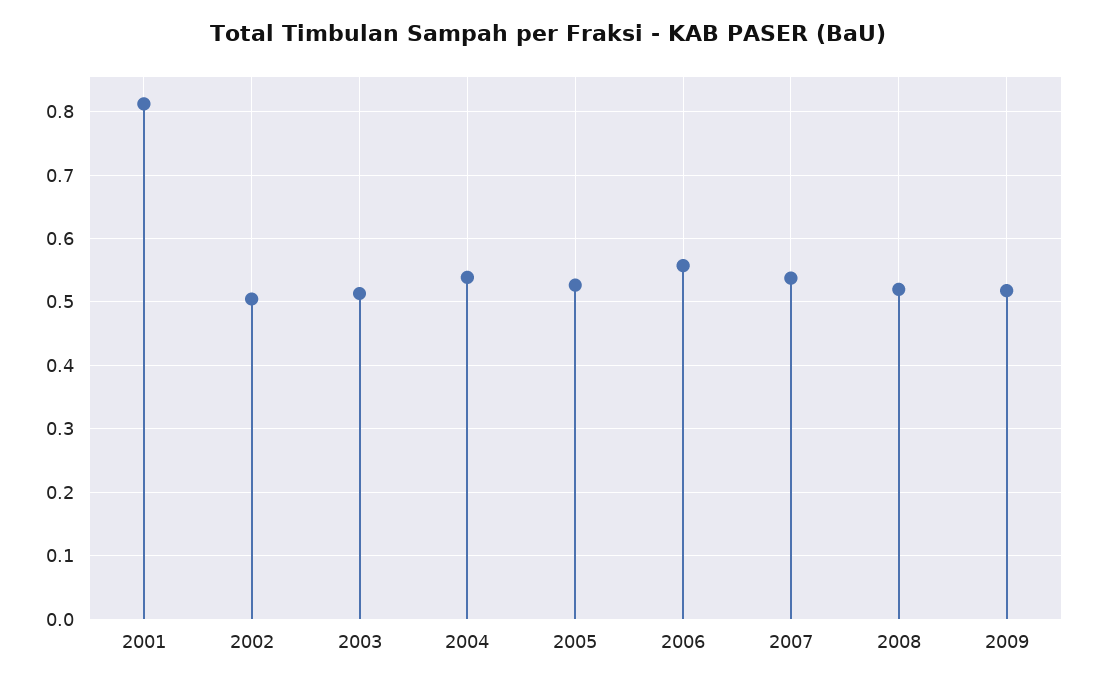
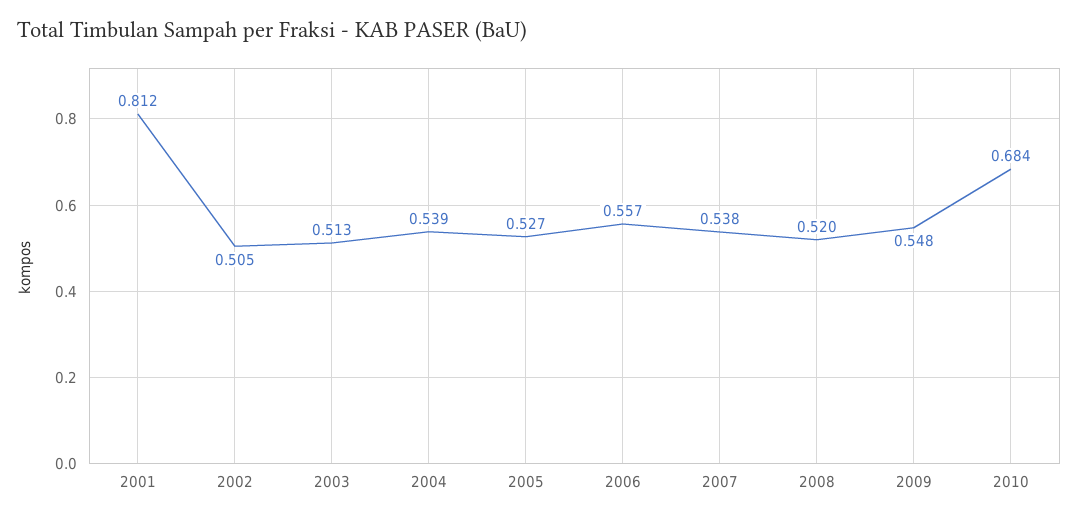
2009: 0.52 -> 0.548
2010: none -> 0.684

